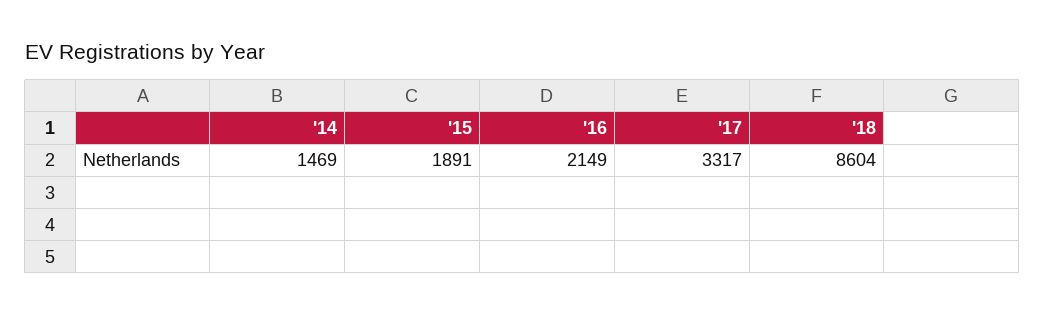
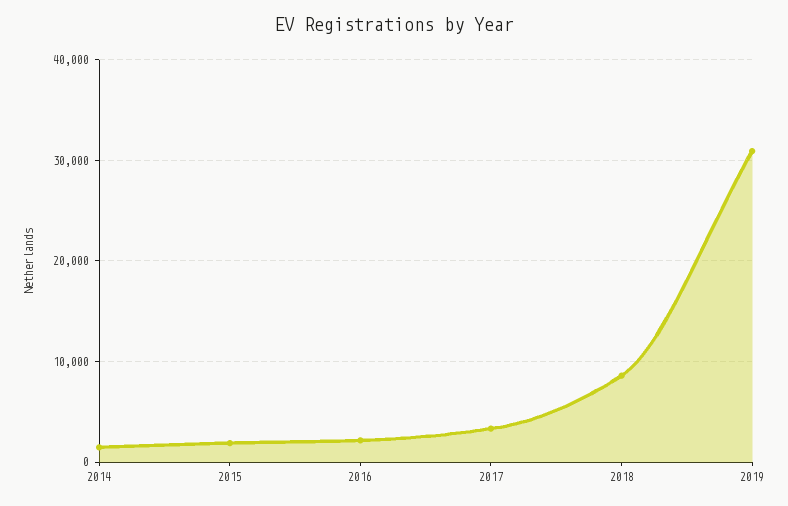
2019: none -> 31000

